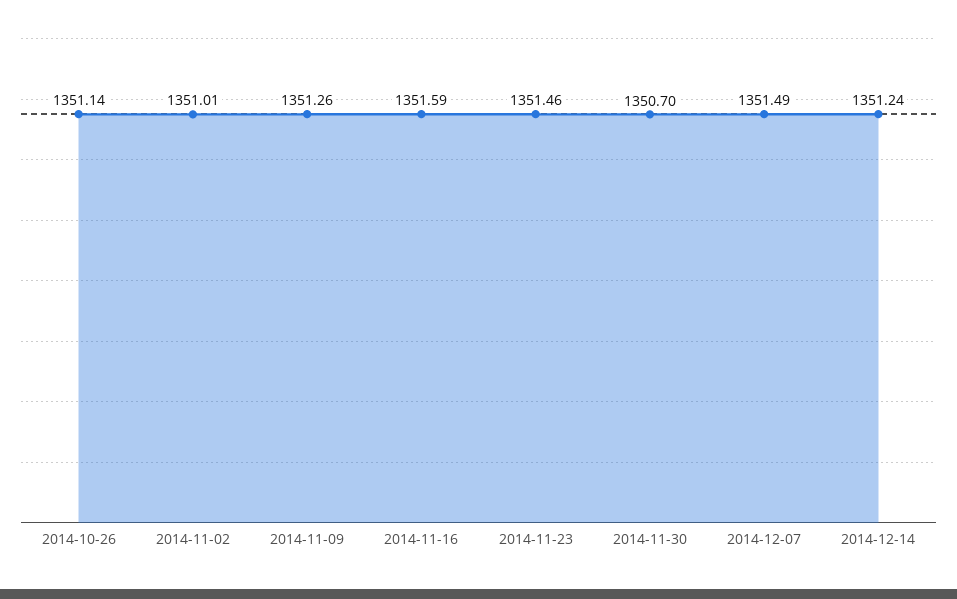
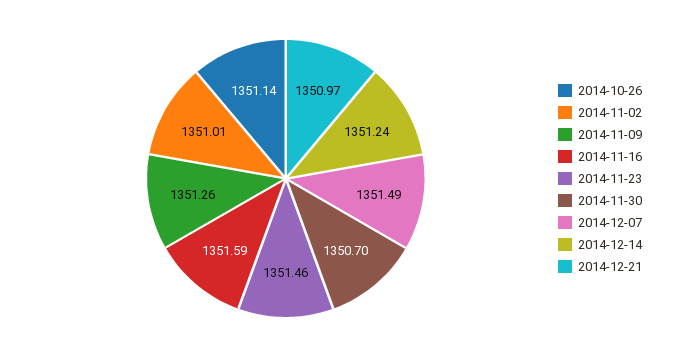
2014-12-21: none -> 1350.97

